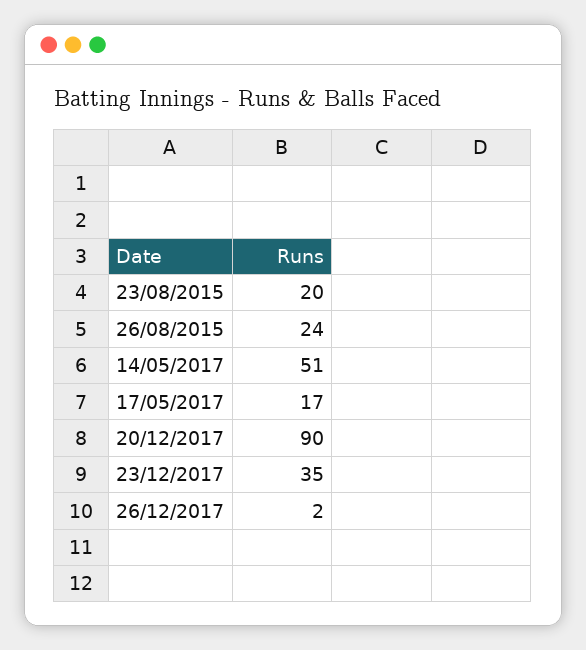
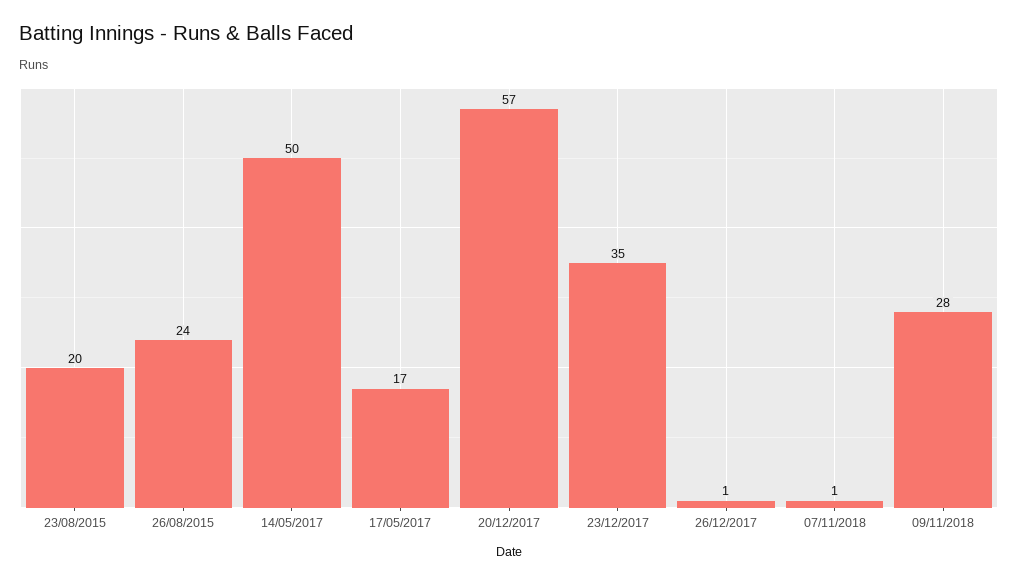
14/05/2017: 51 -> 50
20/12/2017: 90 -> 57
26/12/2017: 2 -> 1
07/11/2018: none -> 1
09/11/2018: none -> 28

